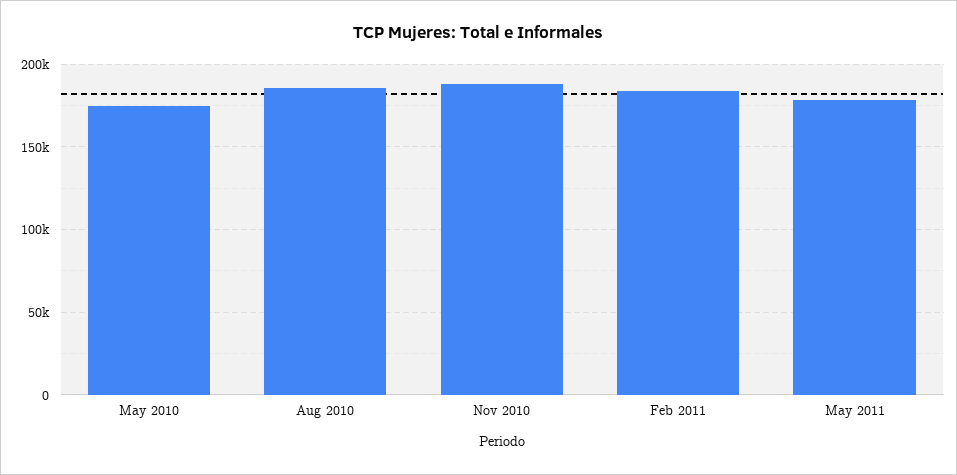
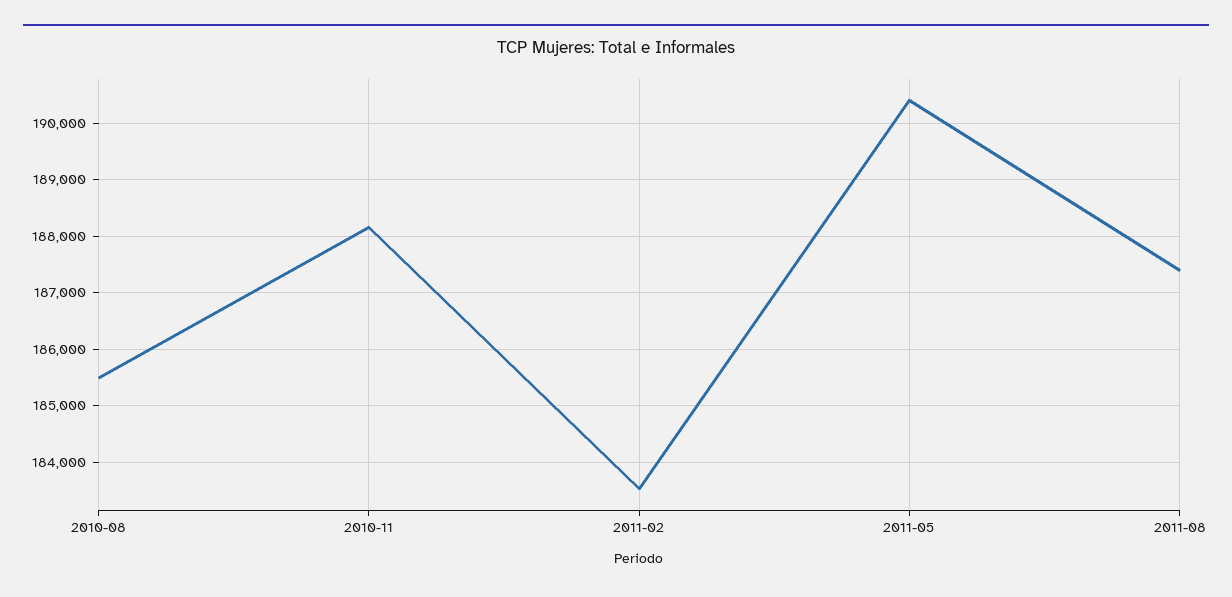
May 2010: 175000 -> none
May 2011: 180000 -> 190400
2011-08: none -> 187400

